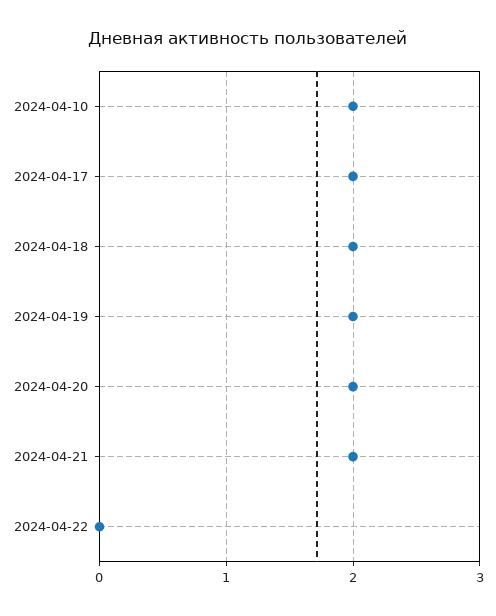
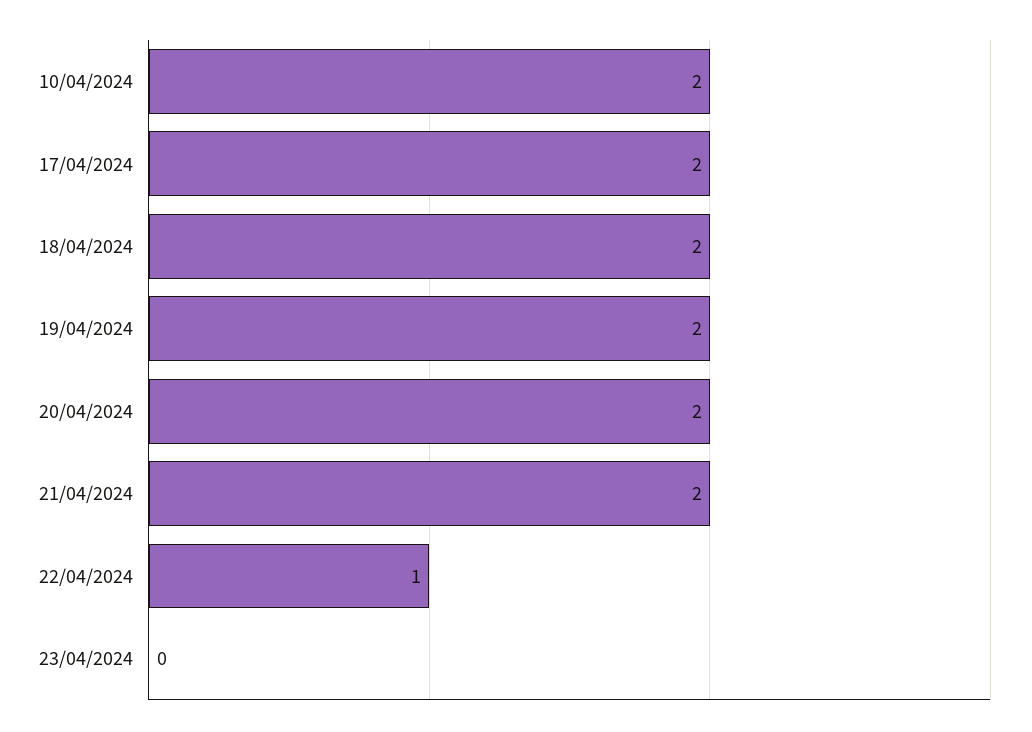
2024-04-22: 0 -> 1
23/04/2024: none -> 0

